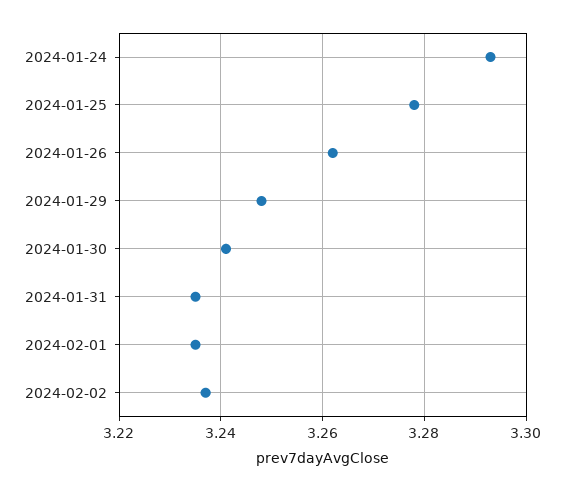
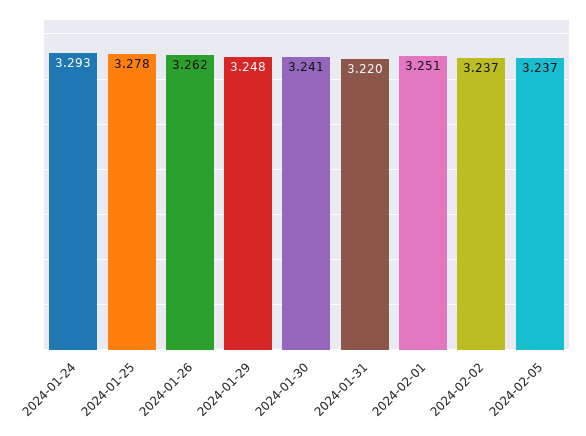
2024-01-31: 3.235 -> 3.22
2024-02-01: 3.235 -> 3.251
2024-02-05: none -> 3.237

